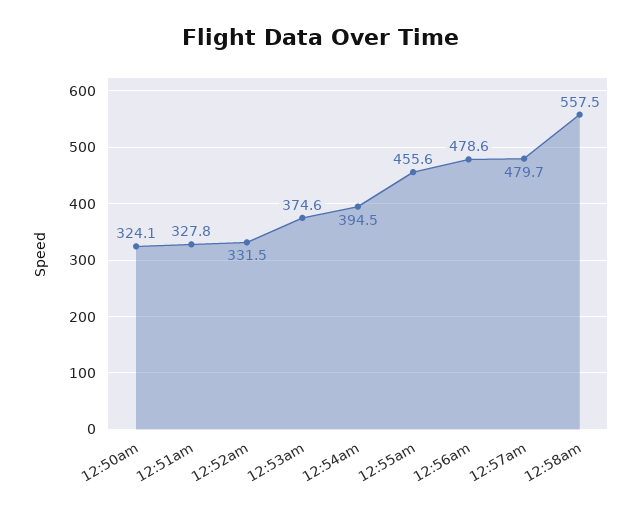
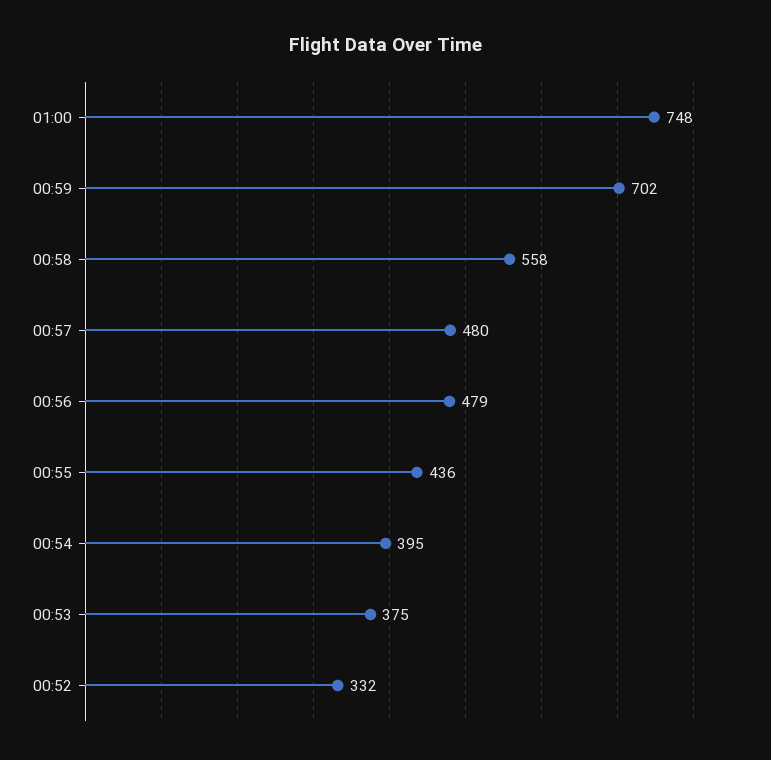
12:50am: 324.1 -> none
12:51am: 327.8 -> none
12:55am: 455.6 -> 436
01:00: none -> 748
00:59: none -> 702

